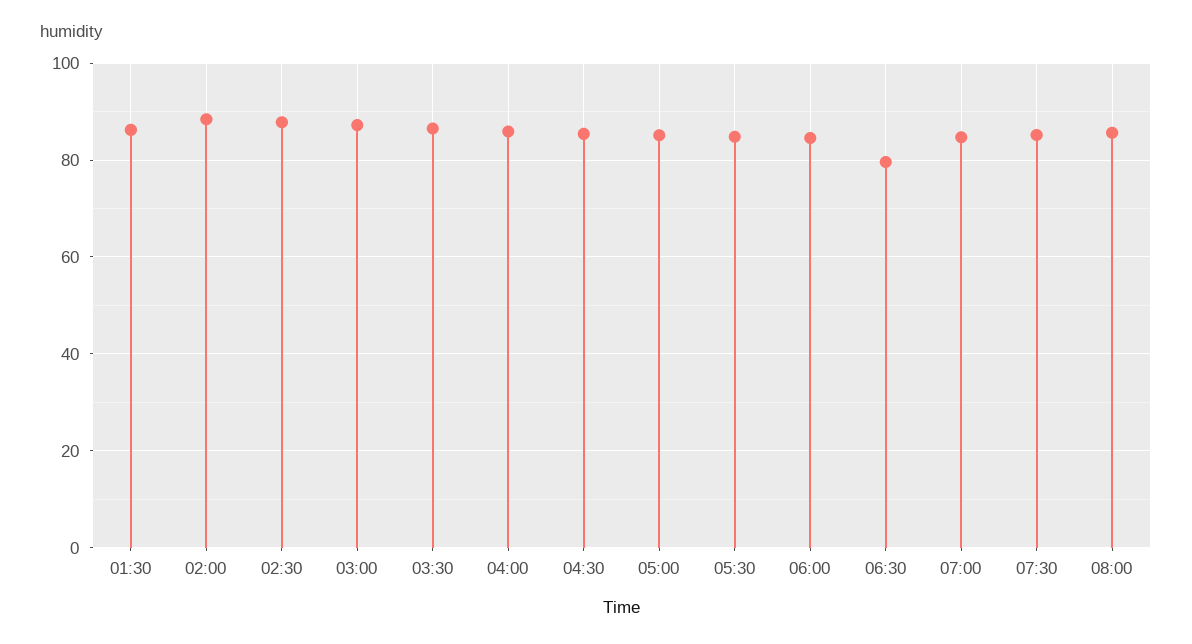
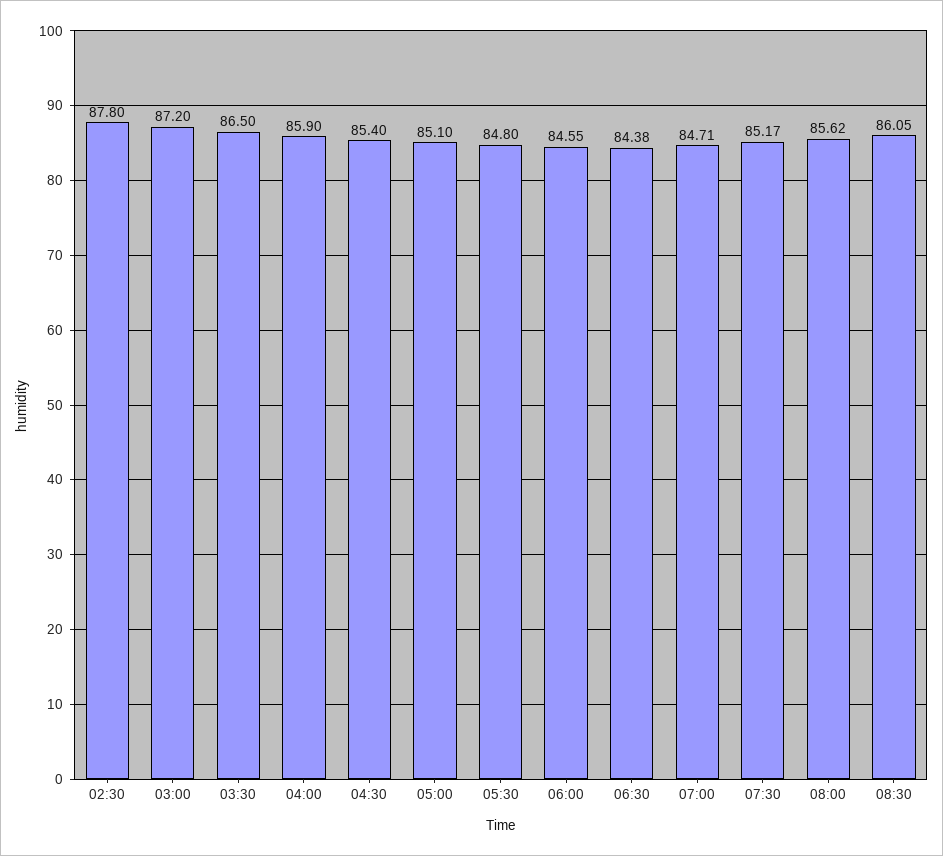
01:30: 86 -> none
02:00: 88 -> none
06:30: 80 -> 84.38
08:30: none -> 86.05

